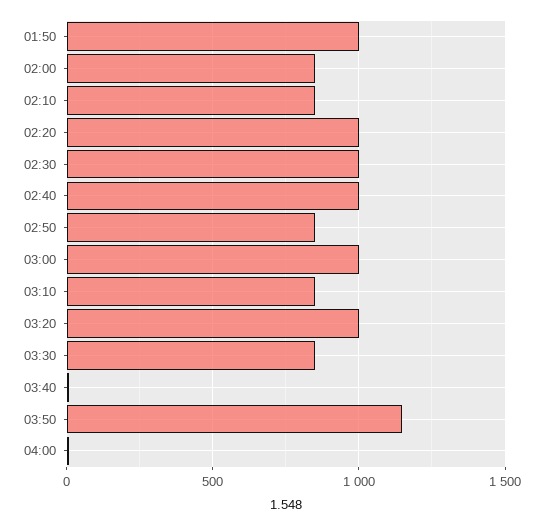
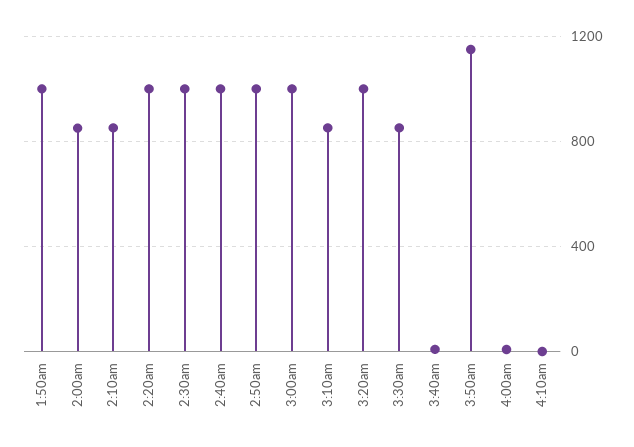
02:50: 850 -> 1000
4:10am: none -> 0

